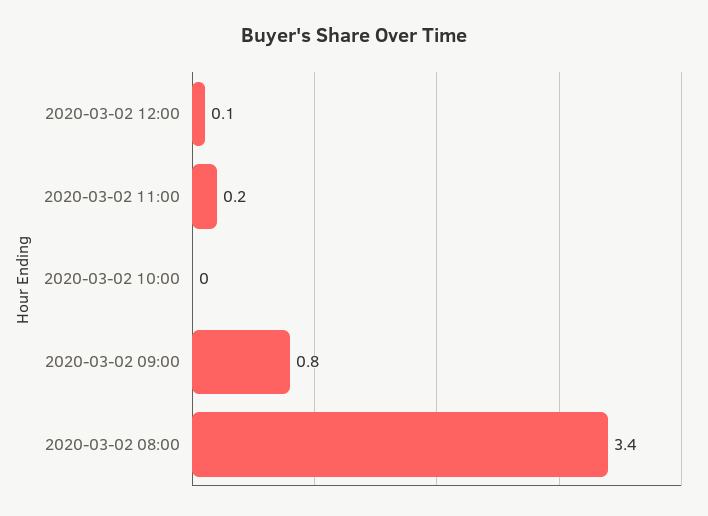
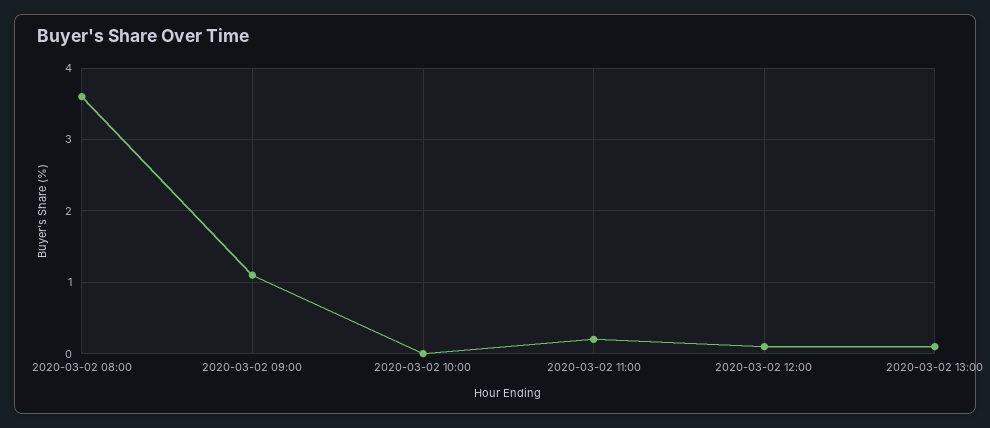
2020-03-02 09:00: 0.8 -> 1.1
2020-03-02 08:00: 3.4 -> 3.6
2020-03-02 13:00: none -> 0.1

